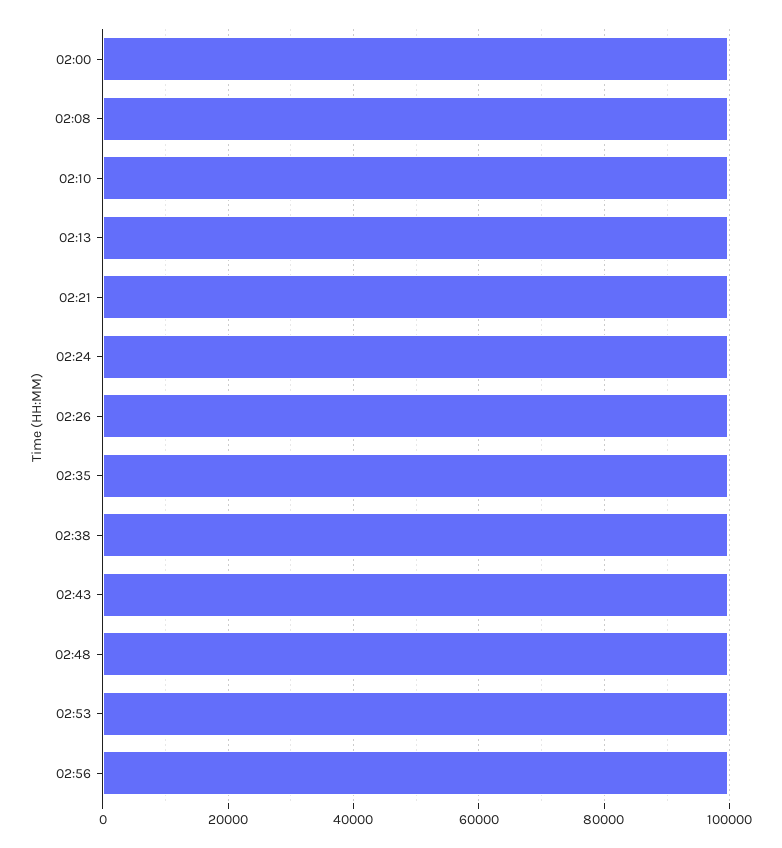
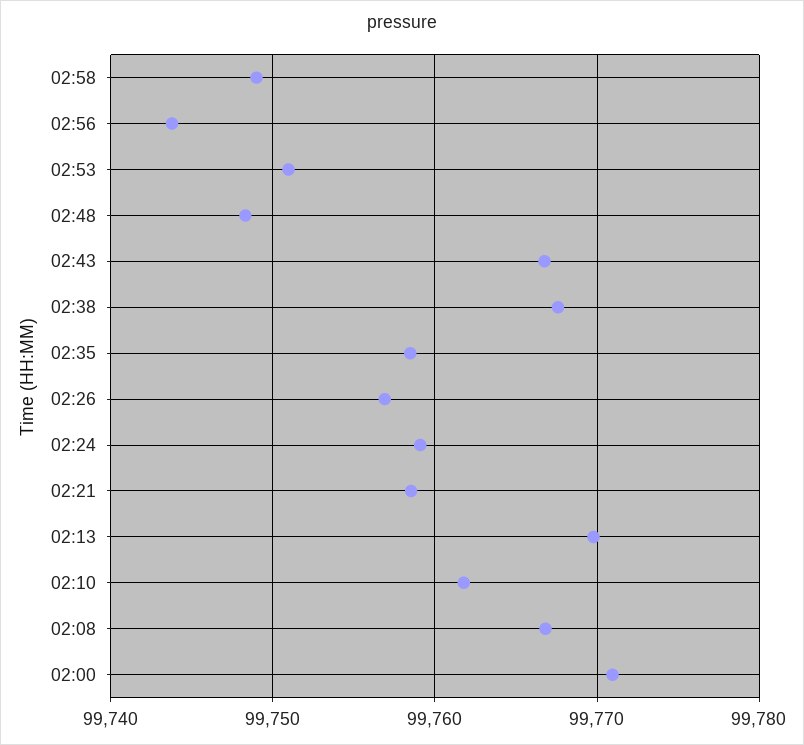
02:58: none -> 99749

